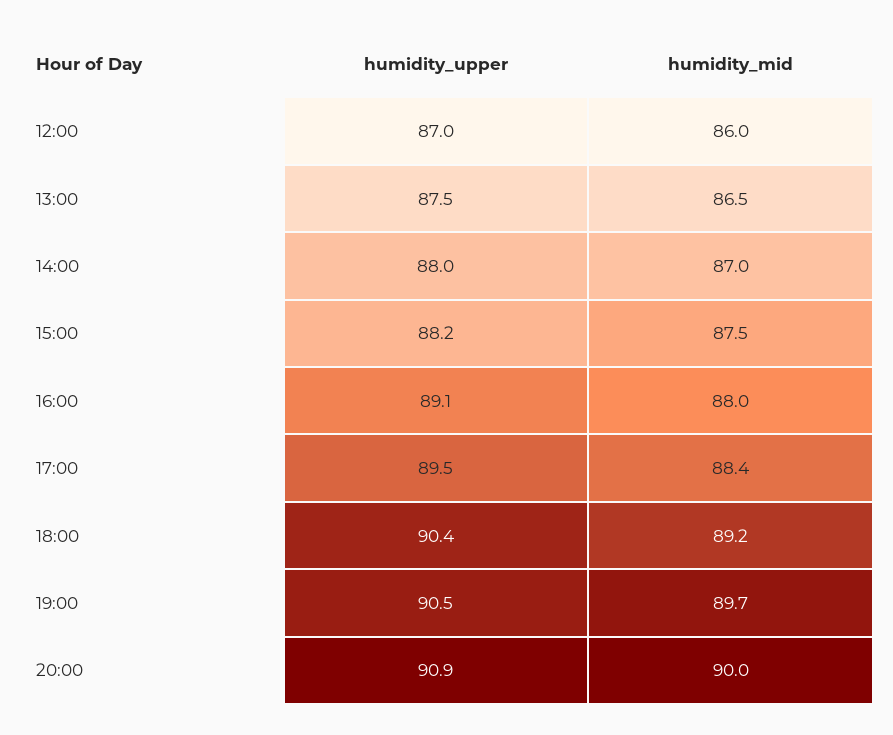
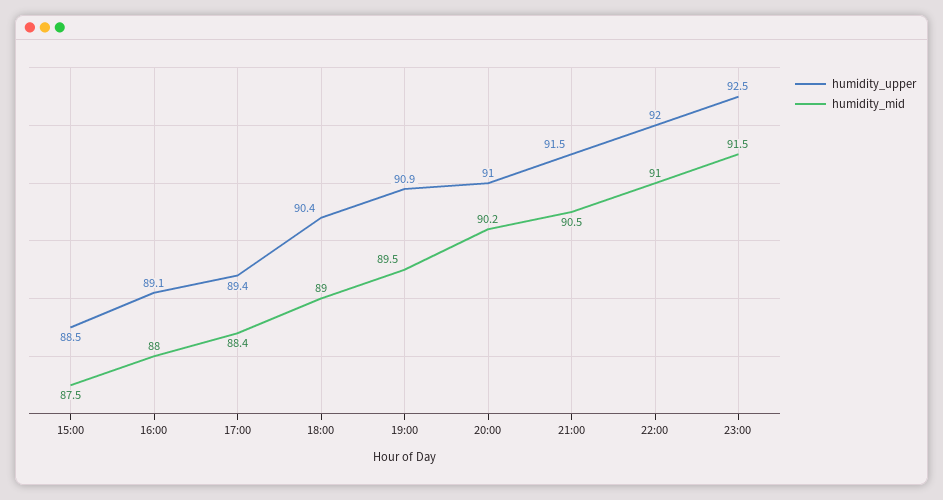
humidity_upper, 12:00: 87 -> none
humidity_mid, 12:00: 86 -> none
humidity_upper, 13:00: 87.5 -> none
humidity_mid, 13:00: 86.5 -> none
humidity_upper, 14:00: 88 -> none
humidity_mid, 14:00: 87 -> none
humidity_upper, 15:00: 88.2 -> 88.5
humidity_upper, 17:00: 89.5 -> 89.4
humidity_mid, 18:00: 89.2 -> 89
humidity_upper, 19:00: 90.5 -> 90.9
humidity_mid, 19:00: 89.7 -> 89.5
humidity_upper, 20:00: 90.9 -> 91
humidity_mid, 20:00: 90 -> 90.2
humidity_upper, 21:00: none -> 91.5
humidity_mid, 21:00: none -> 90.5
humidity_upper, 22:00: none -> 92
humidity_mid, 22:00: none -> 91
humidity_upper, 23:00: none -> 92.5
humidity_mid, 23:00: none -> 91.5

